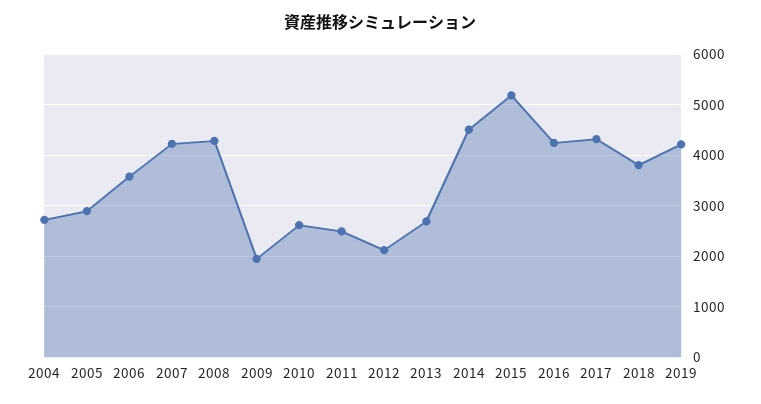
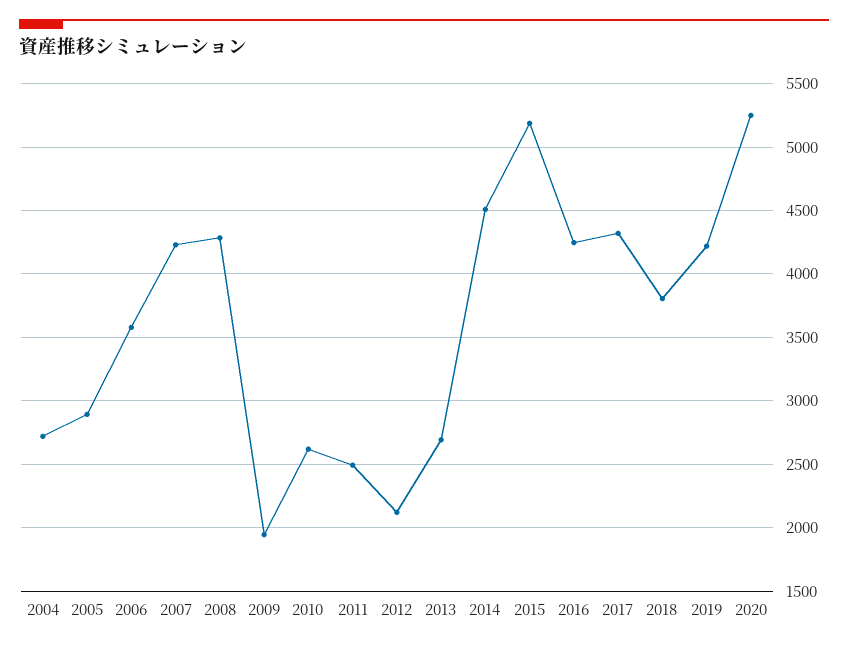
2020: none -> 5250

